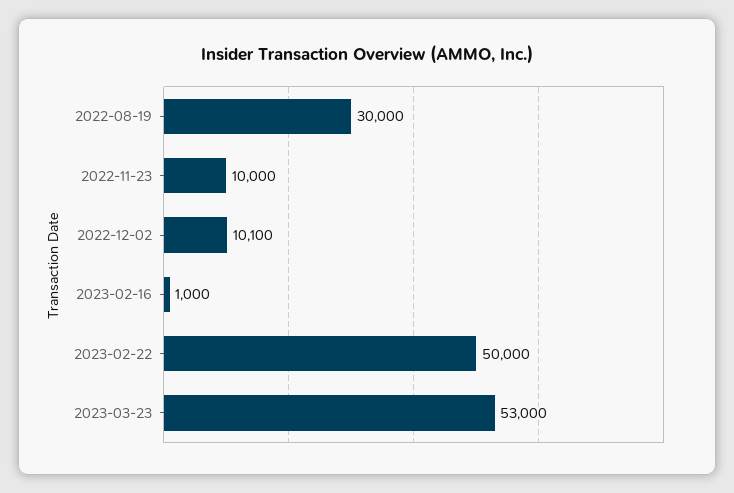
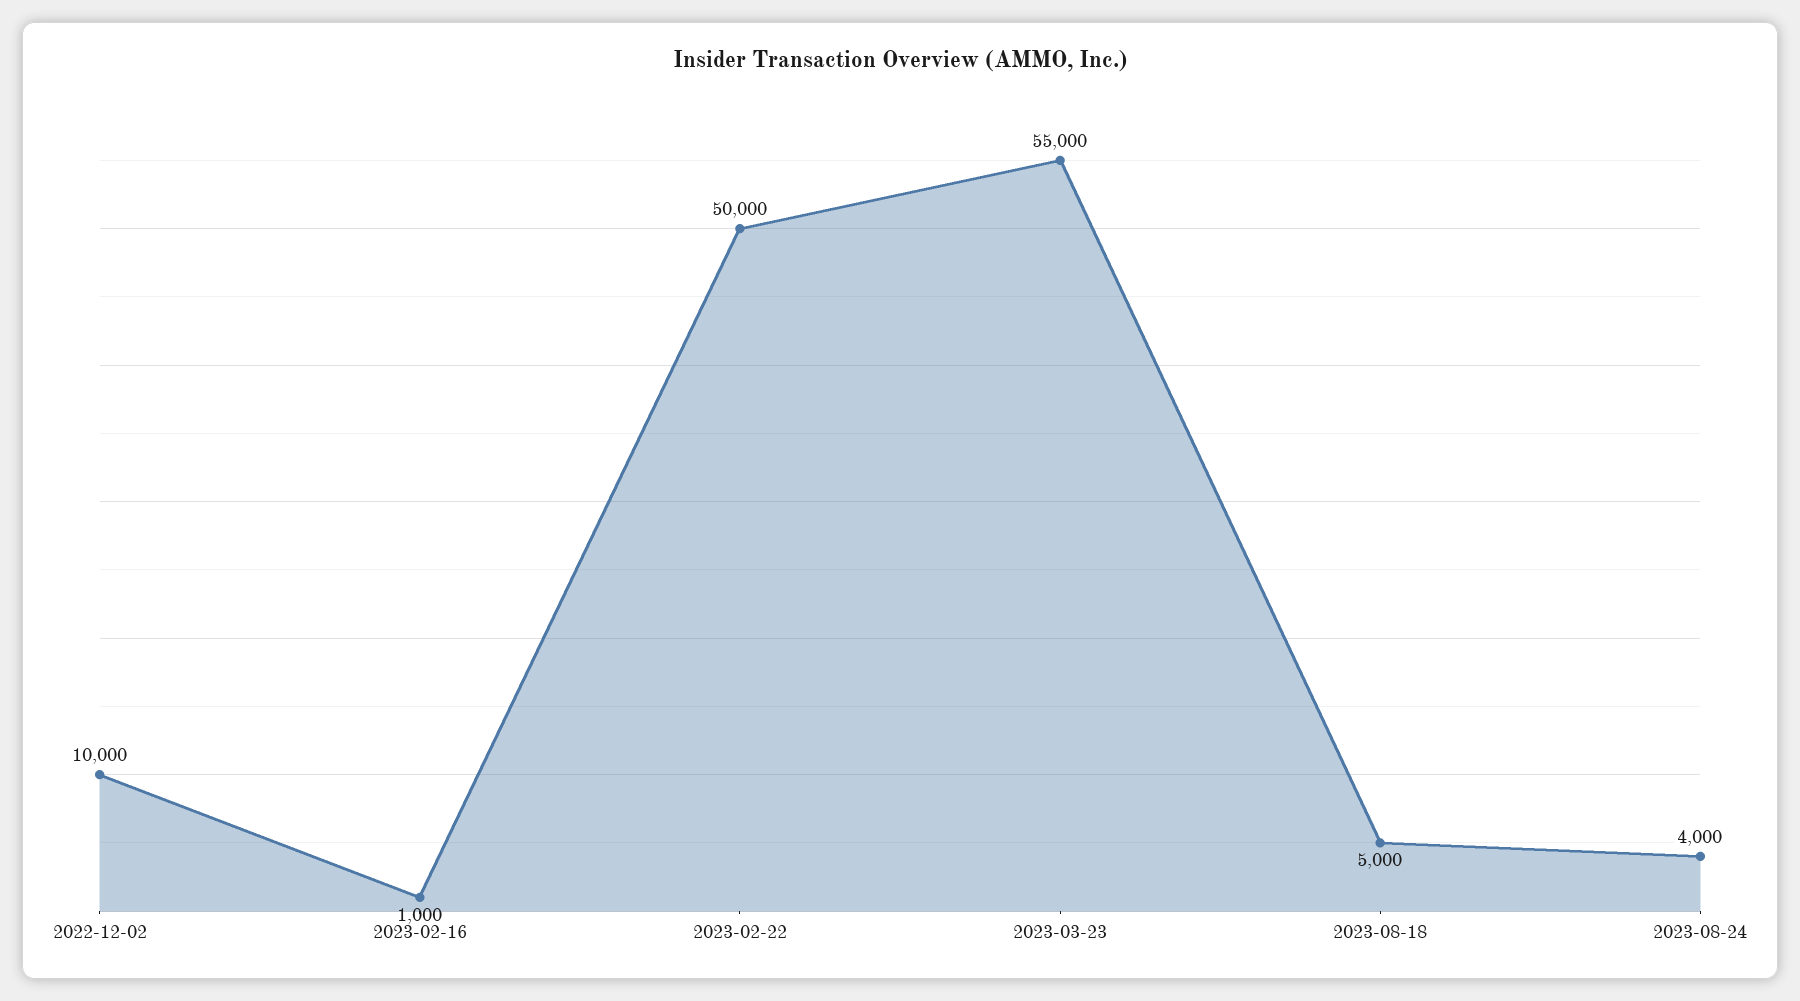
2022-08-19: 30000 -> none
2022-11-23: 10000 -> none
2022-12-02: 10100 -> 10000
2023-03-23: 53000 -> 55000
2023-08-18: none -> 5000
2023-08-24: none -> 4000

